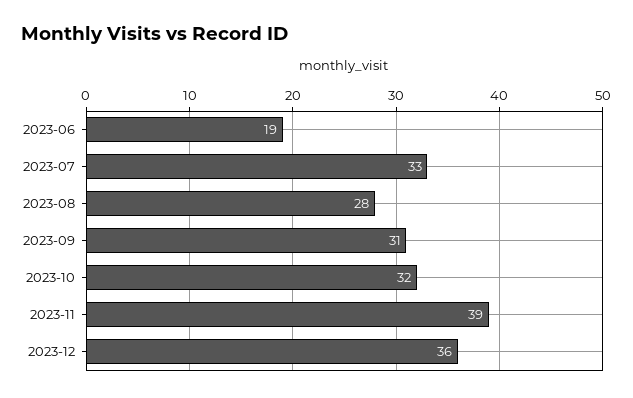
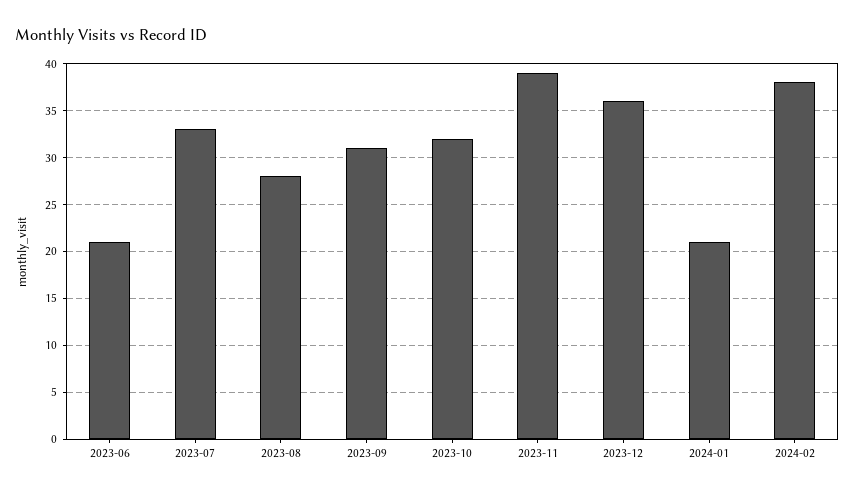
2023-06: 19 -> 21
2024-01: none -> 21
2024-02: none -> 38

